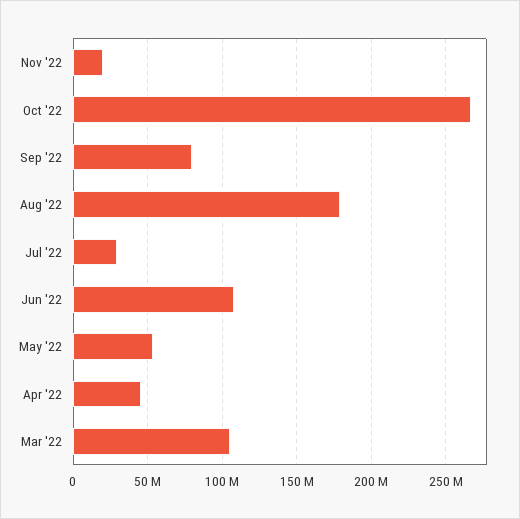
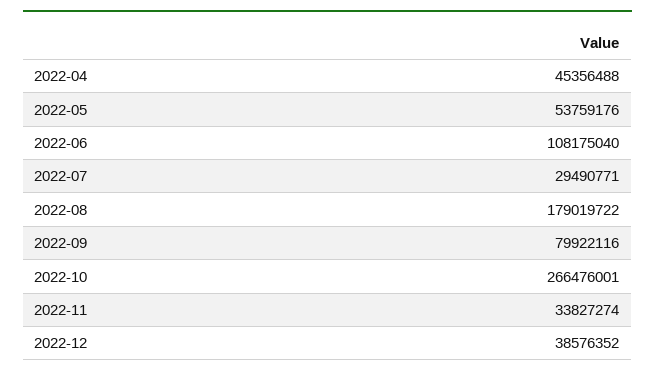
Nov '22: 20000000 -> 33827274
Mar '22: 105000000 -> none
2022-12: none -> 38576352

